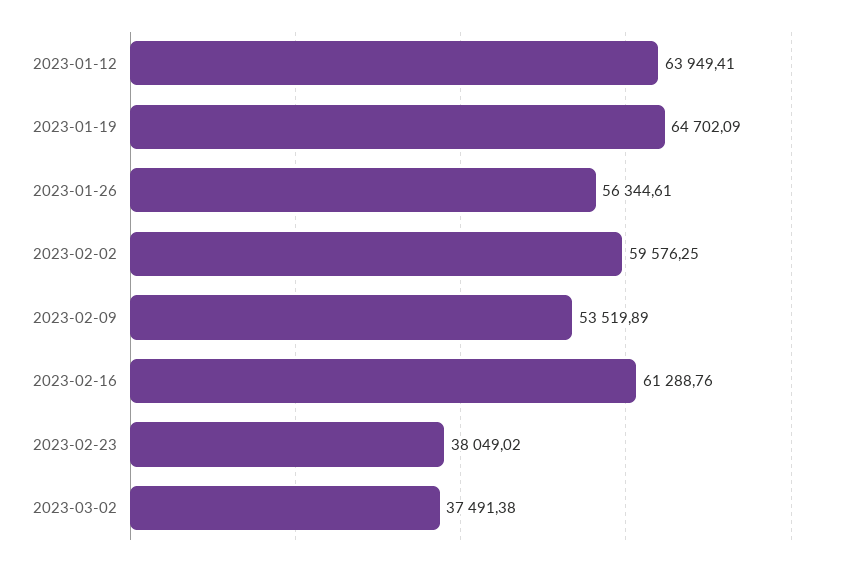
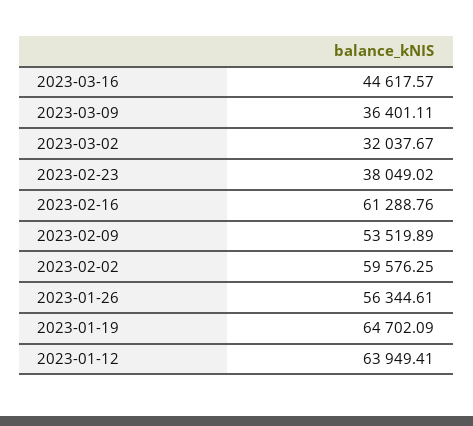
2023-03-02: 37491.38 -> 32037.67
2023-03-16: none -> 44617.57
2023-03-09: none -> 36401.11

